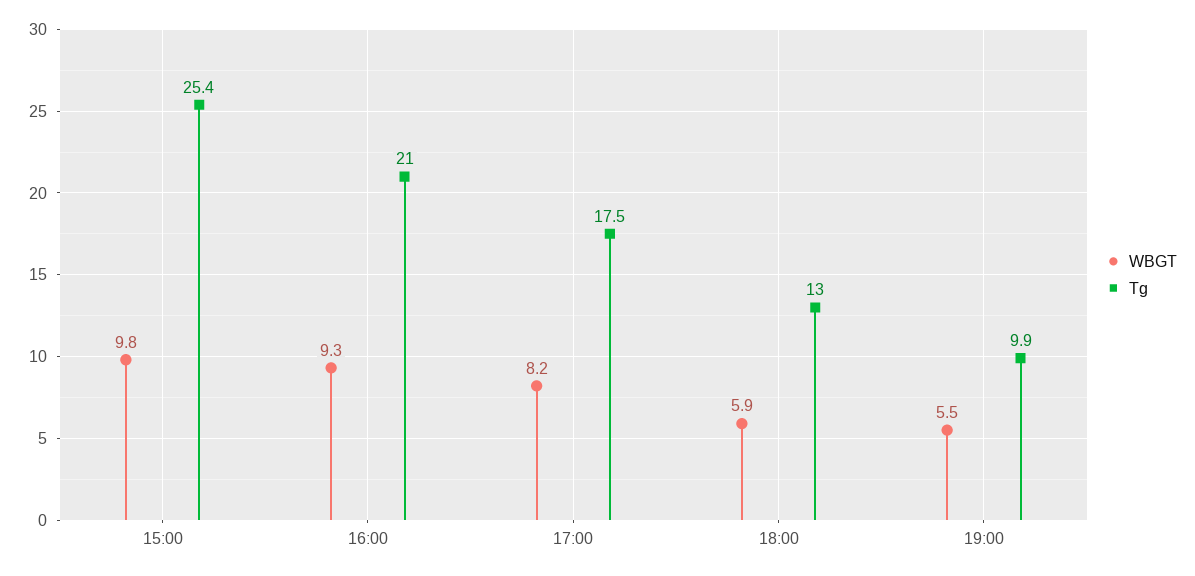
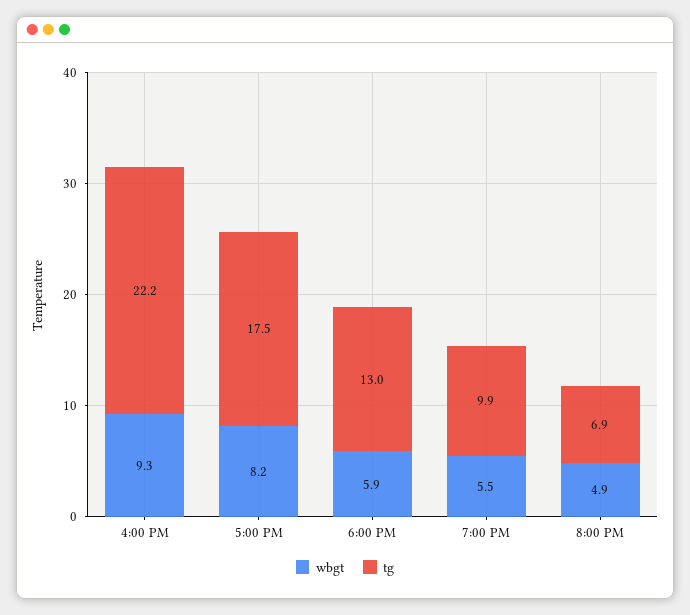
WBGT, 15:00: 9.8 -> none
Tg, 15:00: 25.4 -> none
Tg, 16:00: 21 -> 22.2
WBGT, 8:00 PM: none -> 4.9
Tg, 8:00 PM: none -> 6.9

